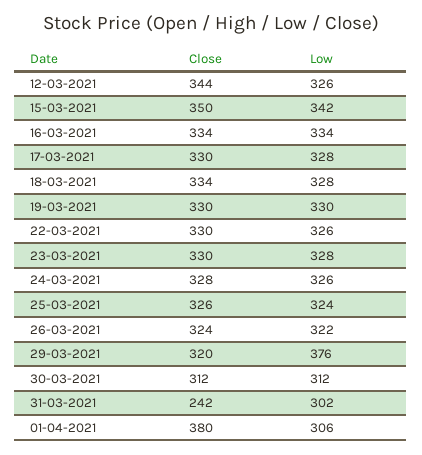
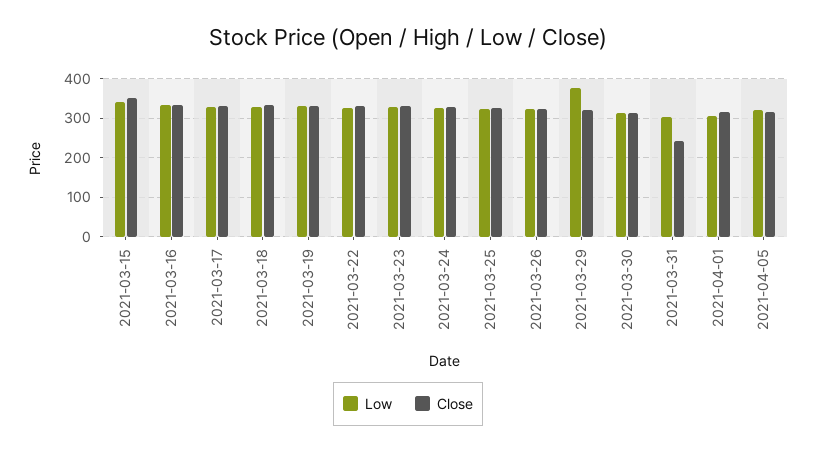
Close, 12-03-2021: 344 -> none
Low, 12-03-2021: 326 -> none
Close, 01-04-2021: 380 -> 320
Low, 2021-04-05: none -> 320
Close, 2021-04-05: none -> 320

